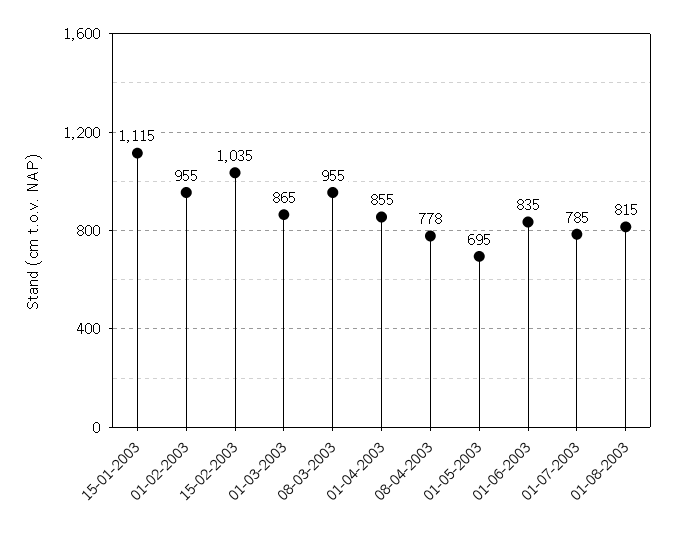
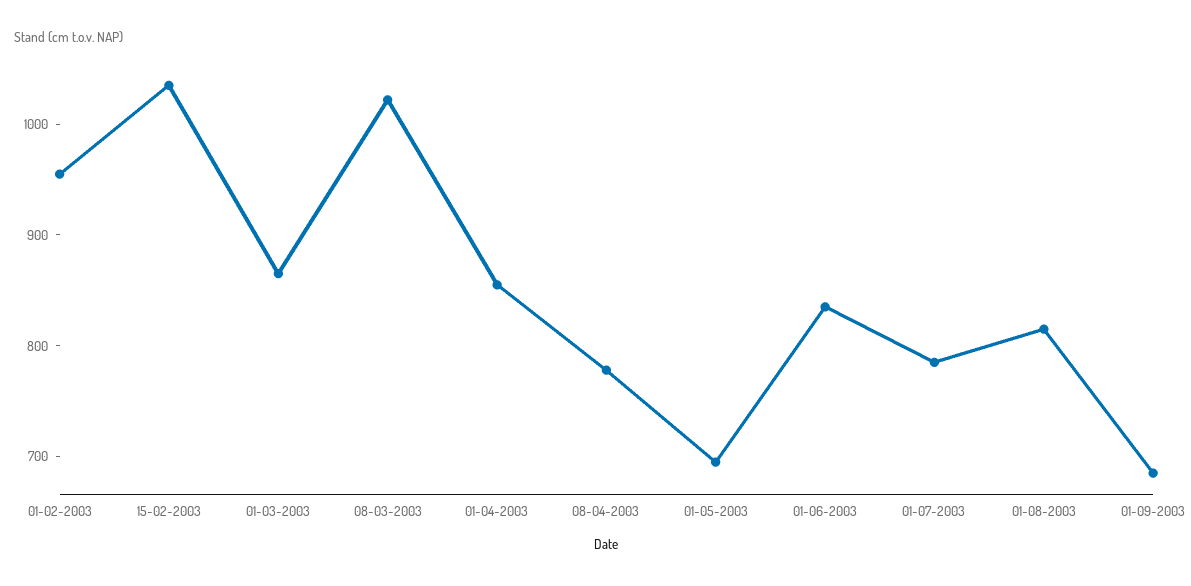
15-01-2003: 1115 -> none
08-03-2003: 955 -> 1020
01-09-2003: none -> 680

